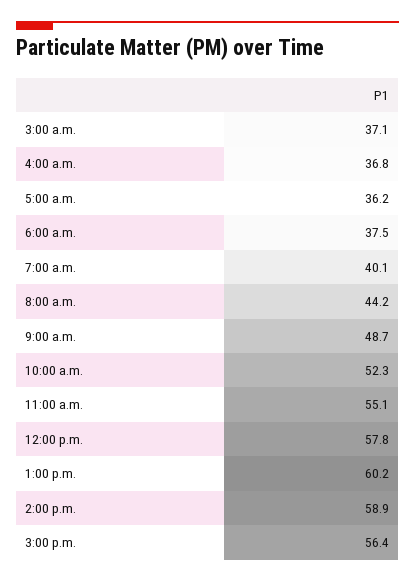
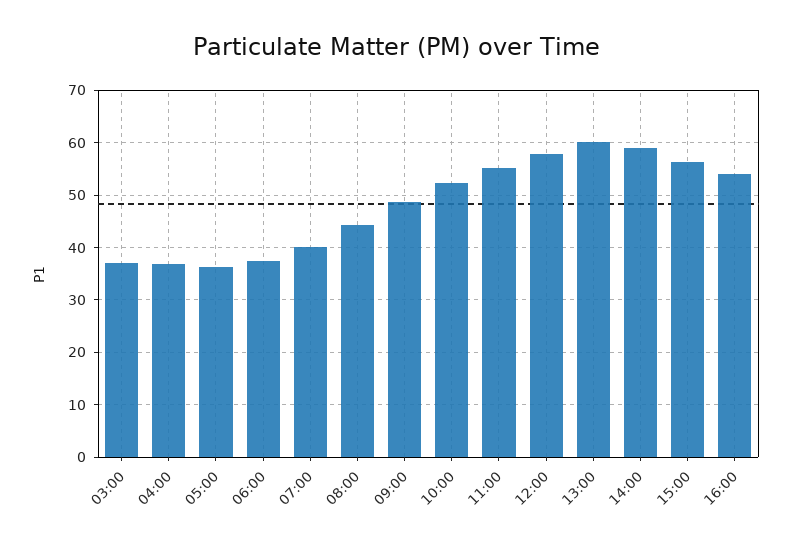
16:00: none -> 54

